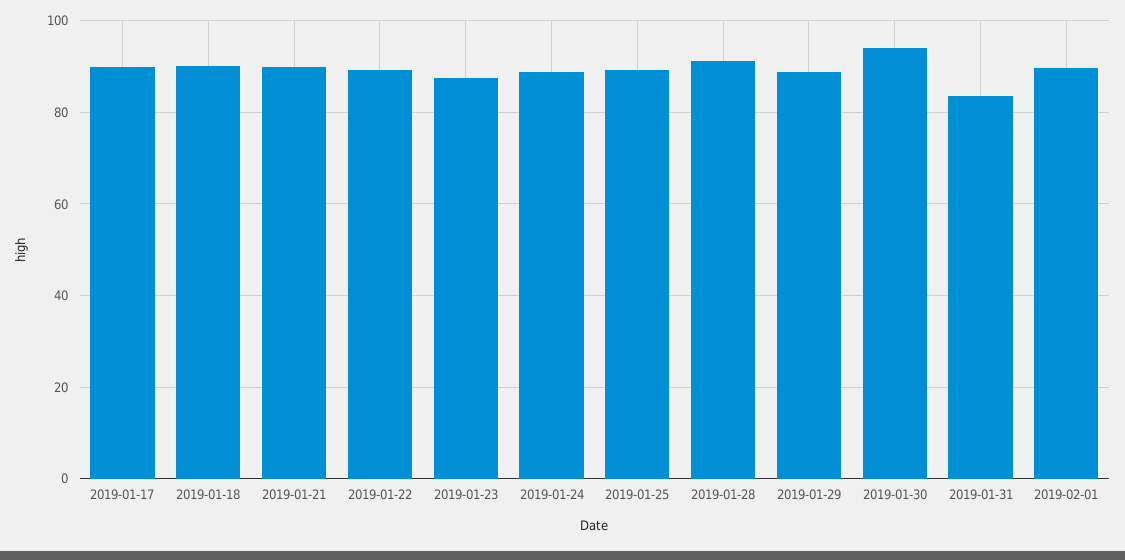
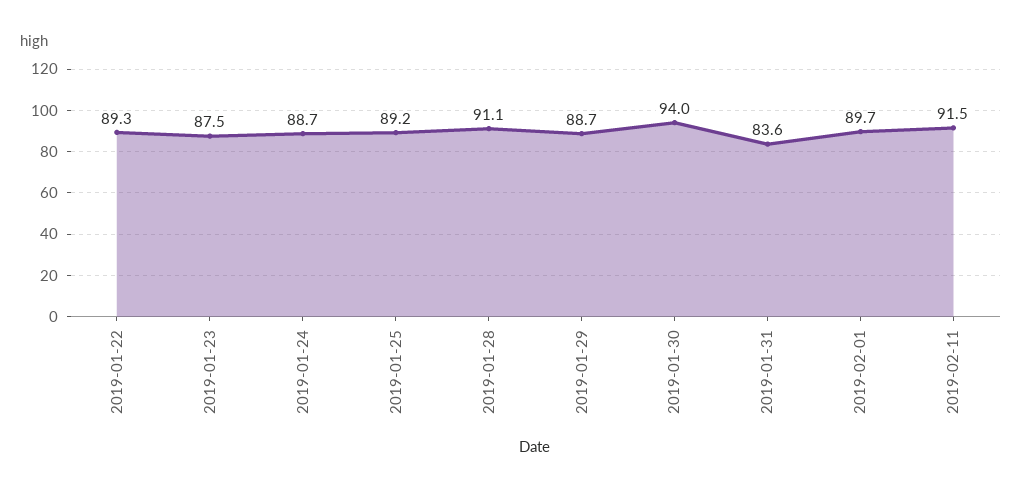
2019-01-17: 90 -> none
2019-01-18: 90 -> none
2019-01-21: 90 -> none
2019-02-11: none -> 91.5

